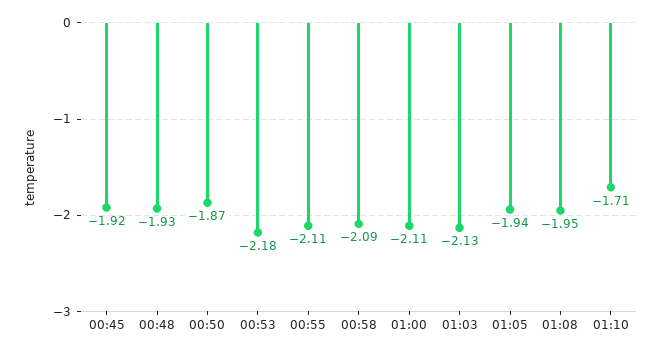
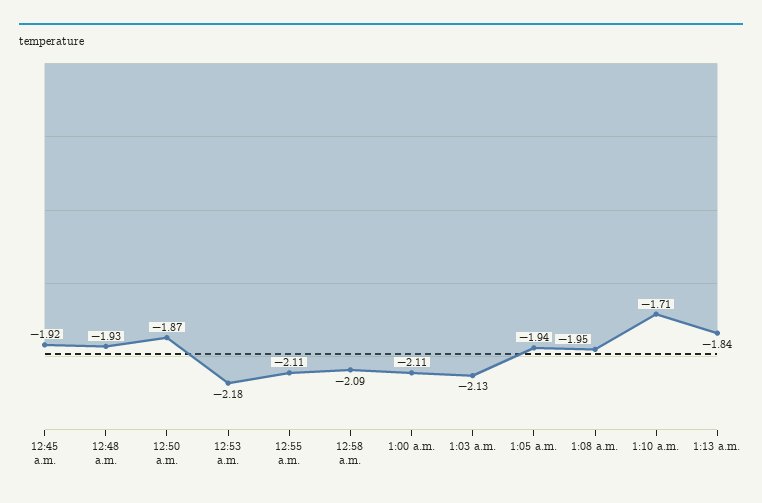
1:13 a.m.: none -> -1.84

